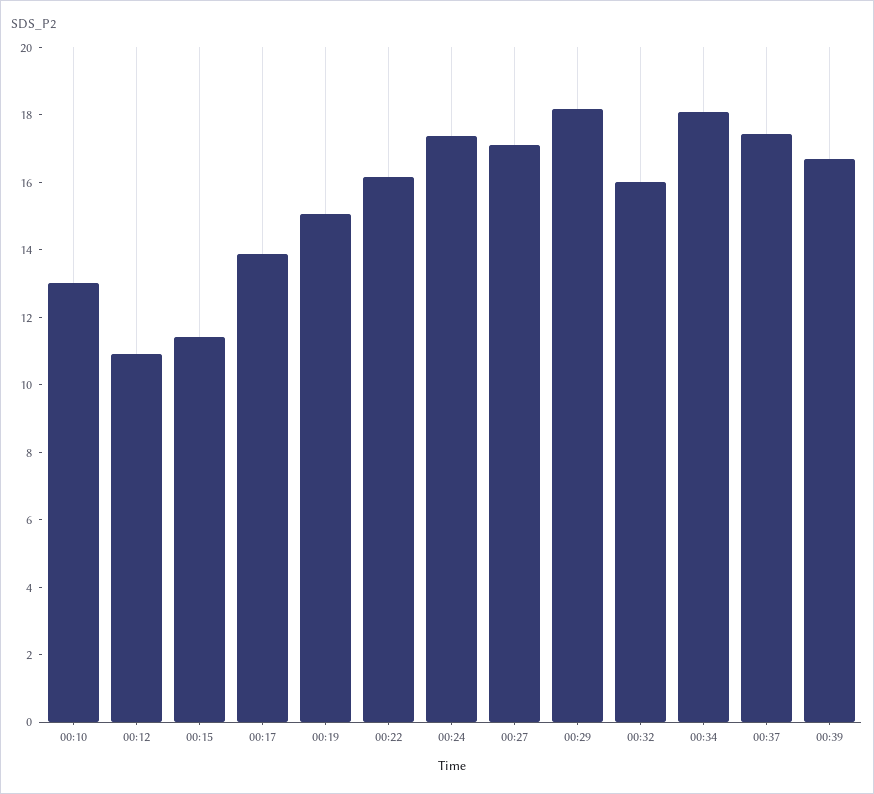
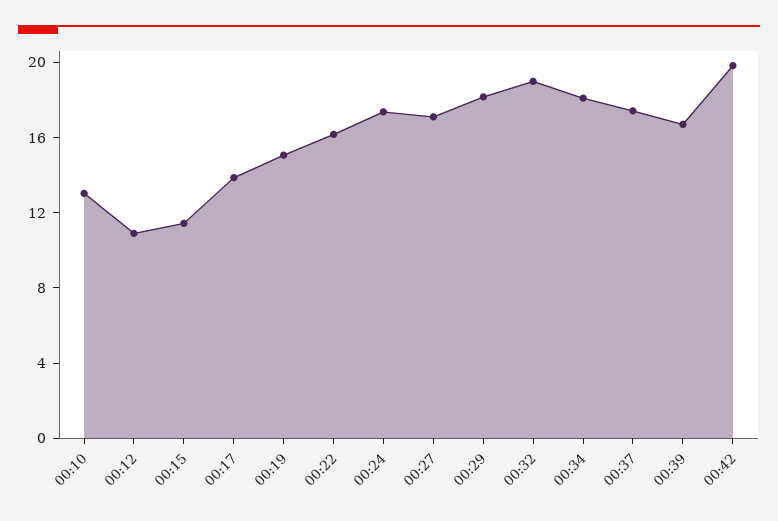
00:32: 16 -> 19
00:42: none -> 20

